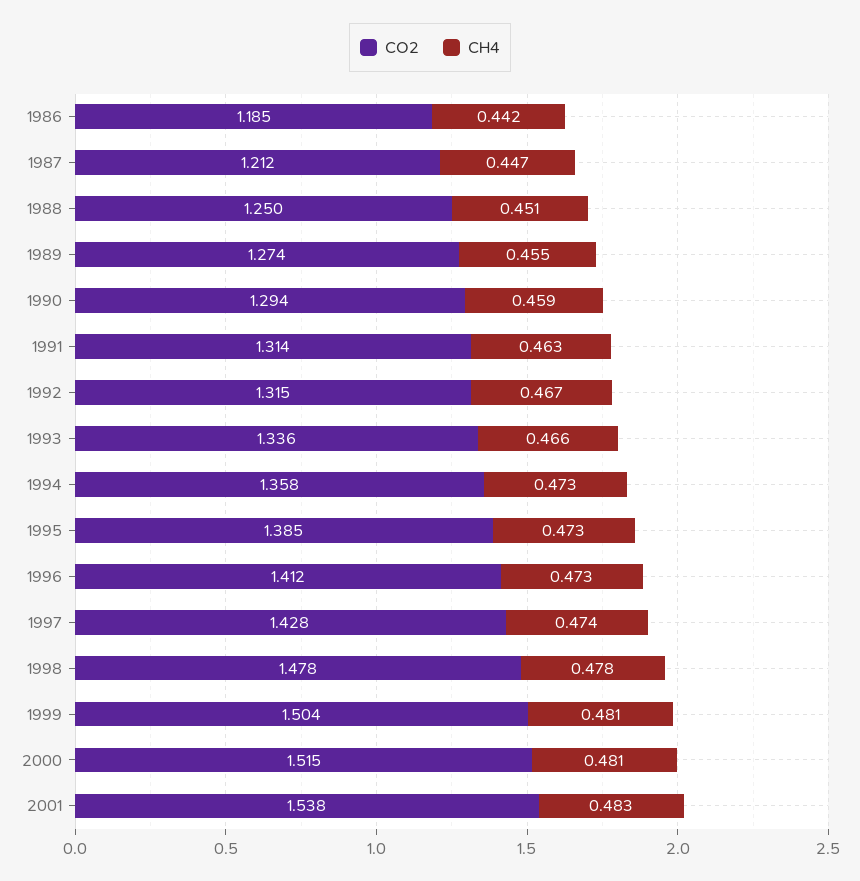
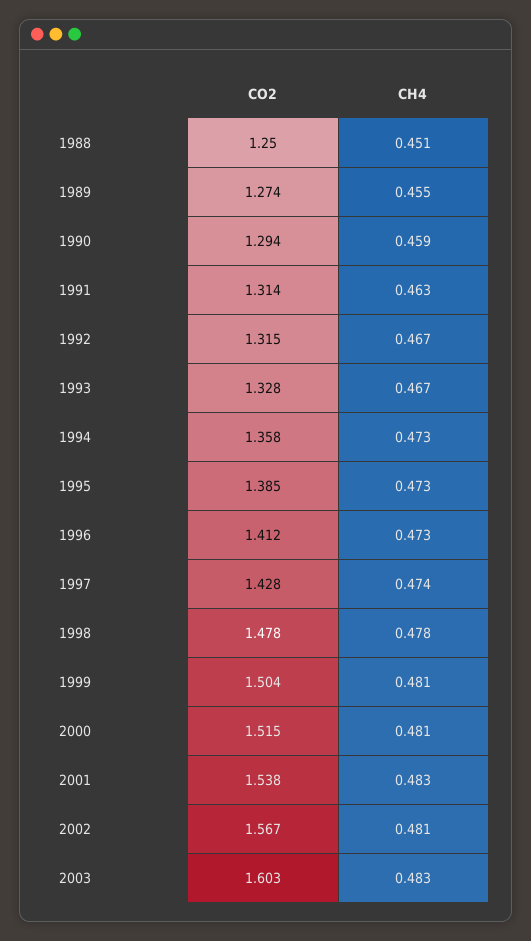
CO2, 1986: 1.185 -> none
CH4, 1986: 0.442 -> none
CO2, 1987: 1.212 -> none
CH4, 1987: 0.447 -> none
CO2, 1993: 1.336 -> 1.328
CH4, 1993: 0.466 -> 0.467
CO2, 2002: none -> 1.567
CH4, 2002: none -> 0.481
CO2, 2003: none -> 1.603
CH4, 2003: none -> 0.483

